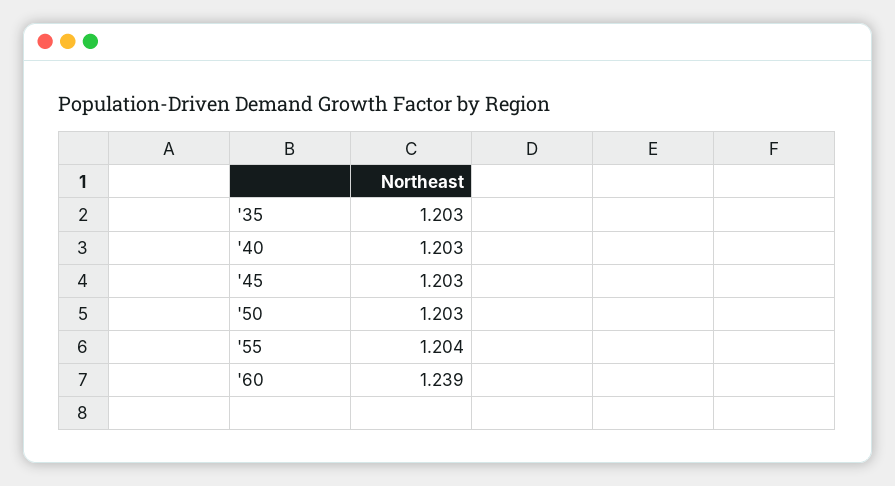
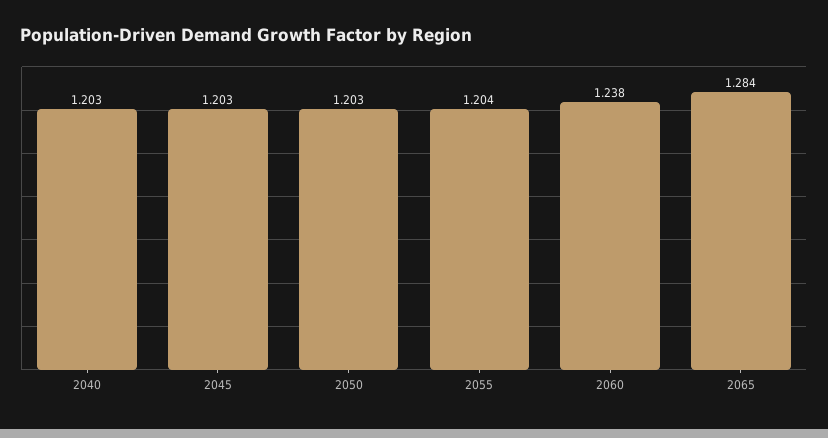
'35: 1.203 -> none
'60: 1.239 -> 1.238
2065: none -> 1.284

